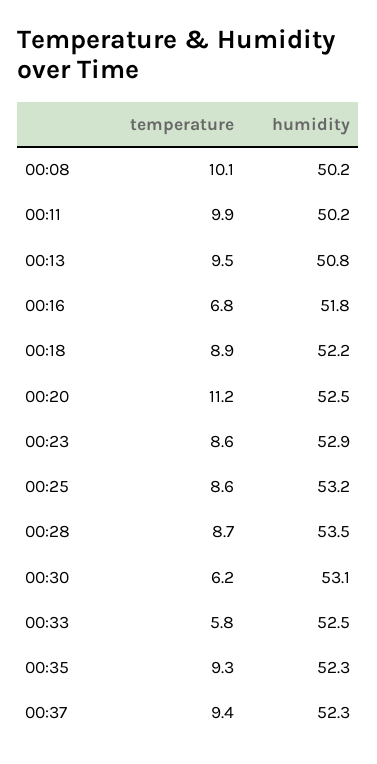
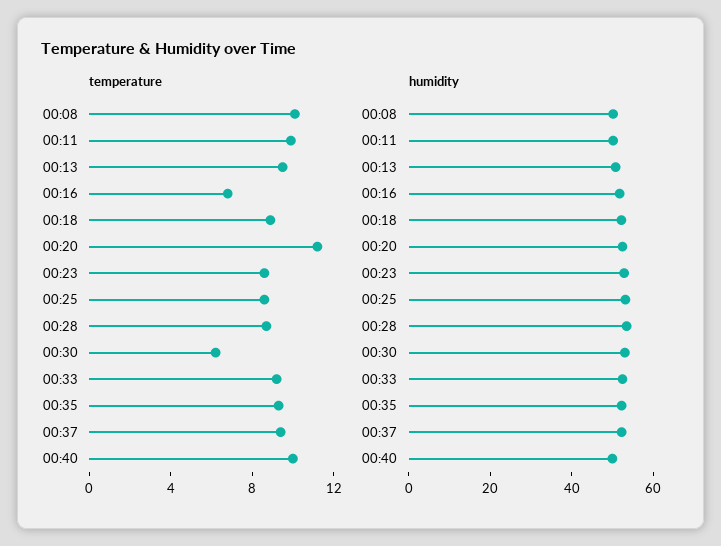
temperature, 00:33: 5.8 -> 9
temperature, 00:40: none -> 10
humidity, 00:40: none -> 50

